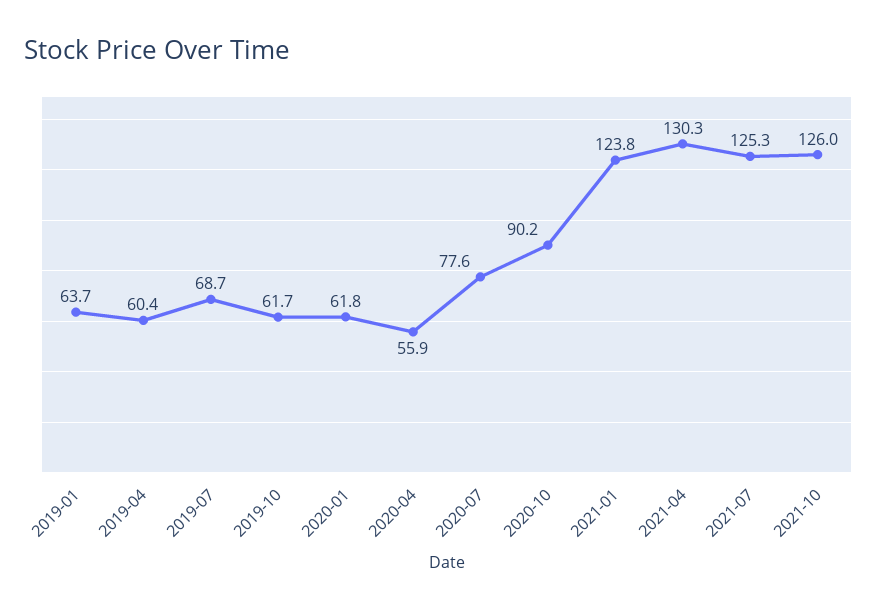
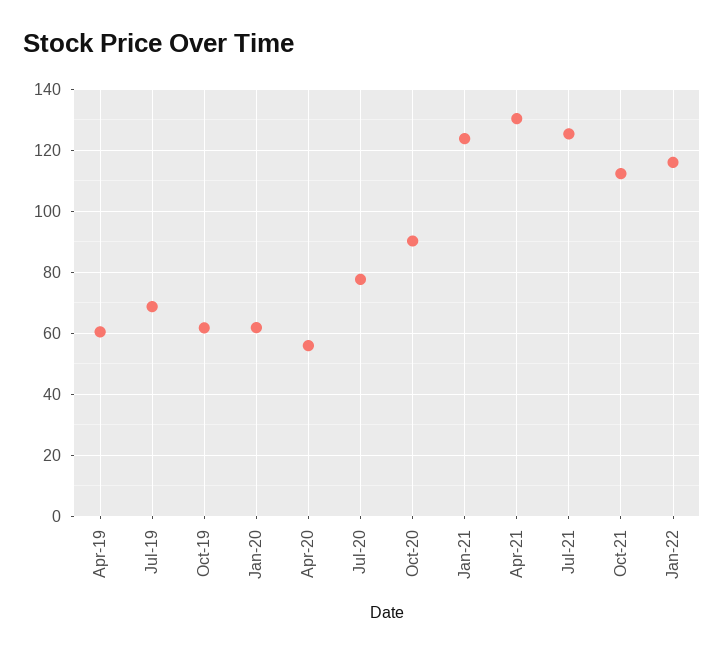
2019-01: 63.7 -> none
2021-10: 126 -> 112
Jan-22: none -> 116

